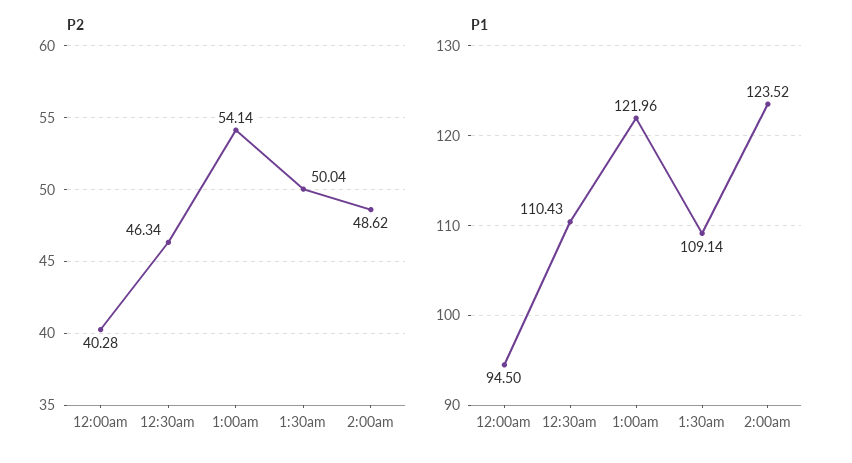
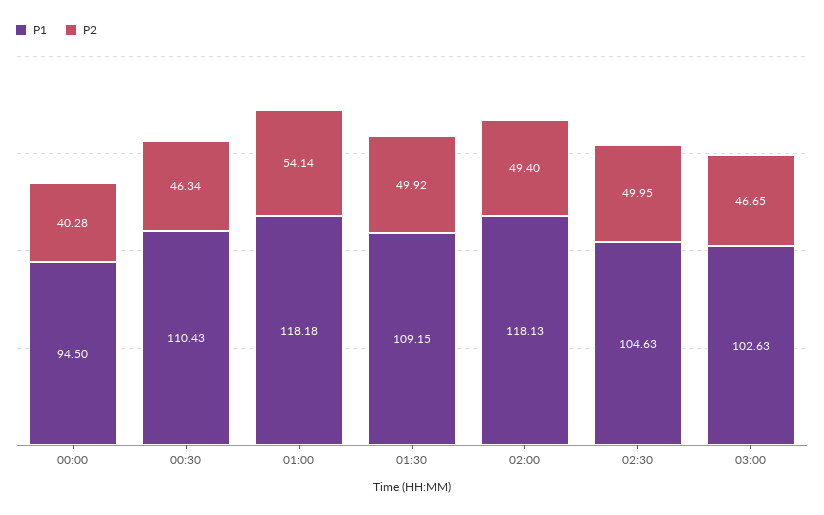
P2, 1:30am: 50.04 -> 49.92
P2, 2:00am: 48.62 -> 49.4
P1, 1:00am: 121.96 -> 118.18
P1, 1:30am: 109.14 -> 109.15
P1, 2:00am: 123.52 -> 118.13
P1, 02:30: none -> 104.63
P2, 02:30: none -> 49.95
P1, 03:00: none -> 102.63
P2, 03:00: none -> 46.65

